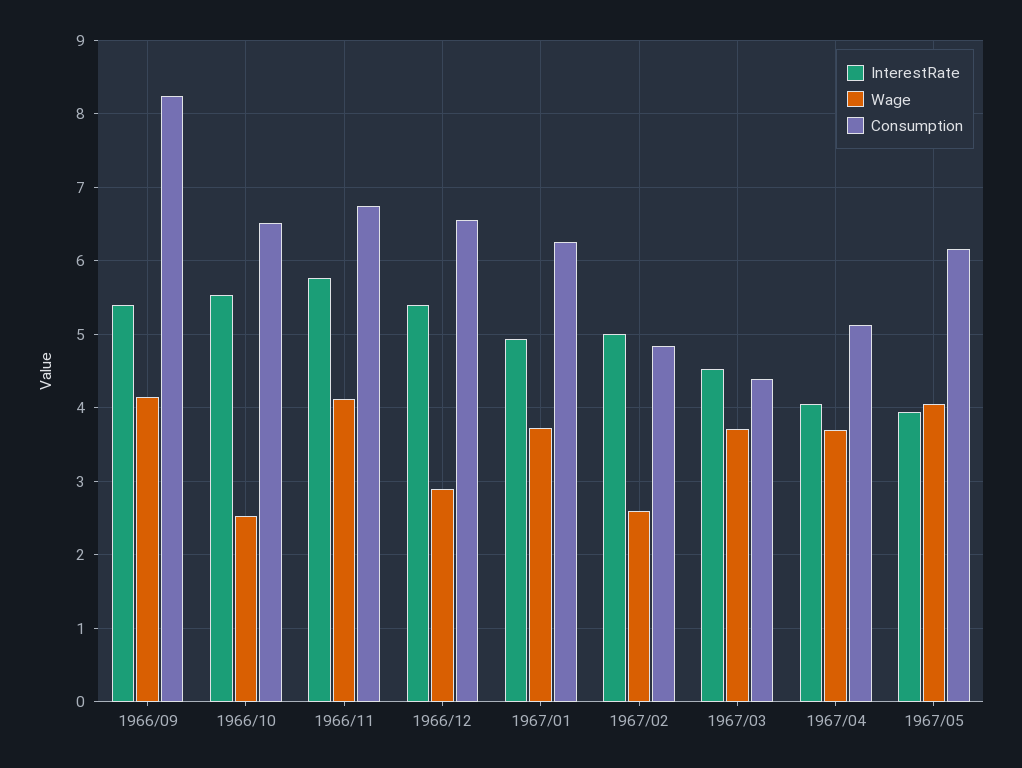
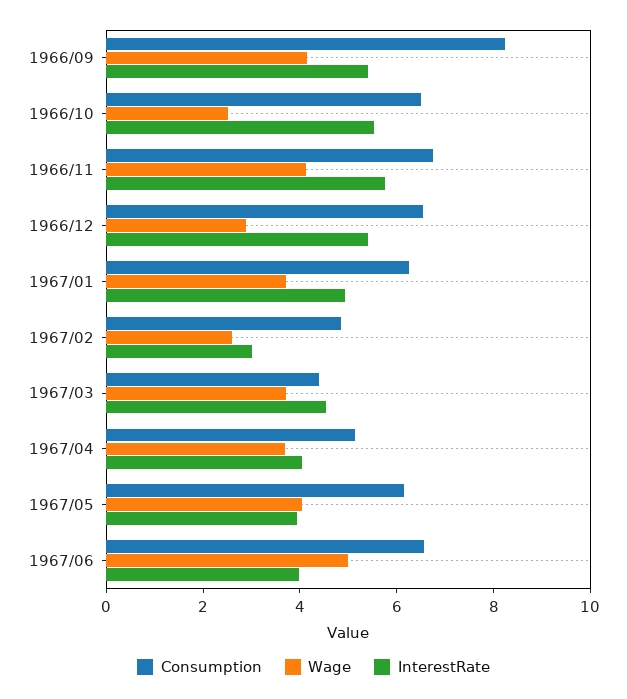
InterestRate, 1967/02: 5 -> 3
Consumption, 1967/06: none -> 6.5
Wage, 1967/06: none -> 5
InterestRate, 1967/06: none -> 4

